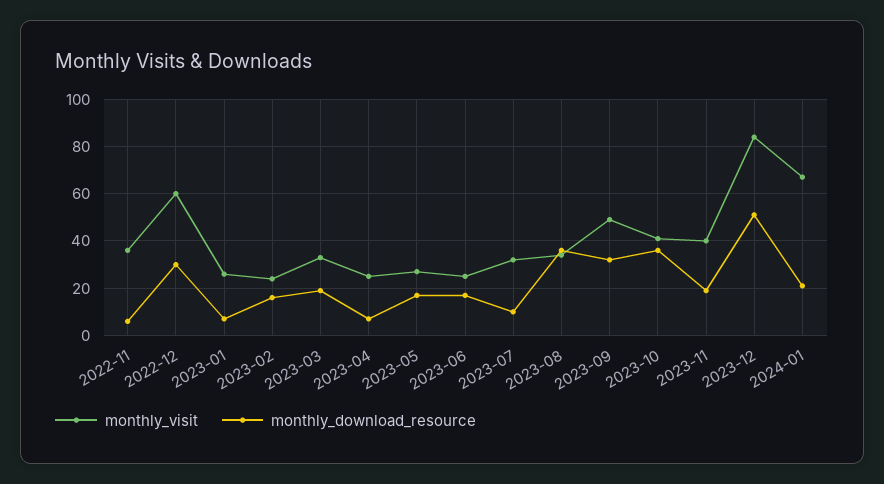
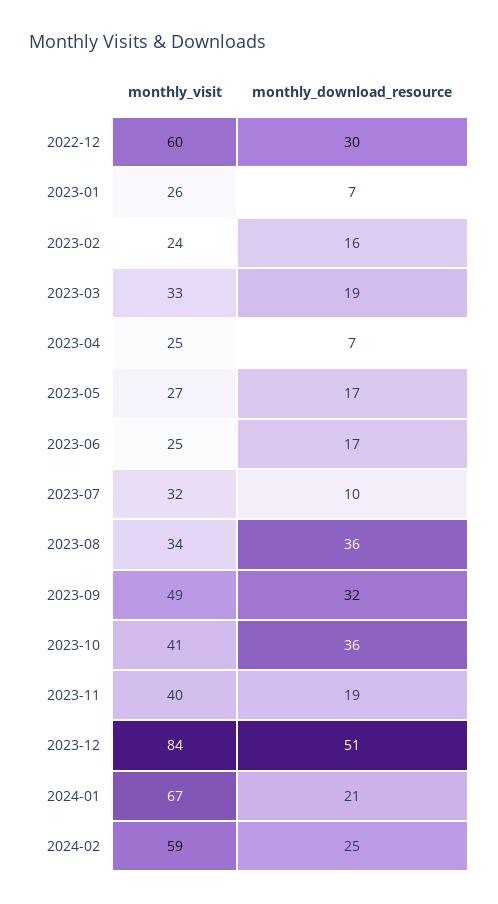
monthly_visit, 2022-11: 35 -> none
monthly_download_resource, 2022-11: 5 -> none
monthly_visit, 2024-02: none -> 59
monthly_download_resource, 2024-02: none -> 25

